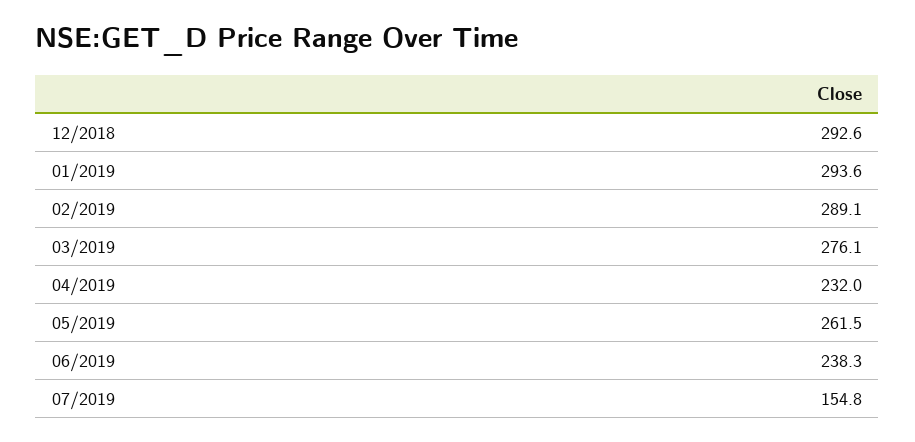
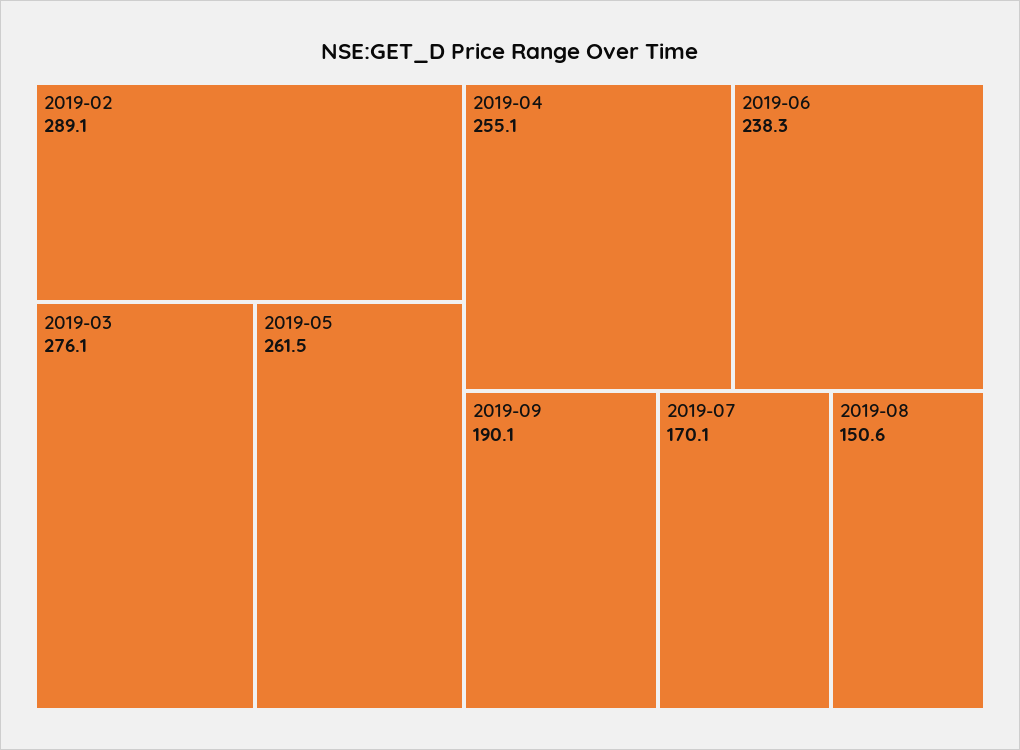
12/2018: 292.6 -> none
01/2019: 293.6 -> none
04/2019: 232 -> 255.1
07/2019: 154.8 -> 170.1
2019-09: none -> 190.1
2019-08: none -> 150.6

